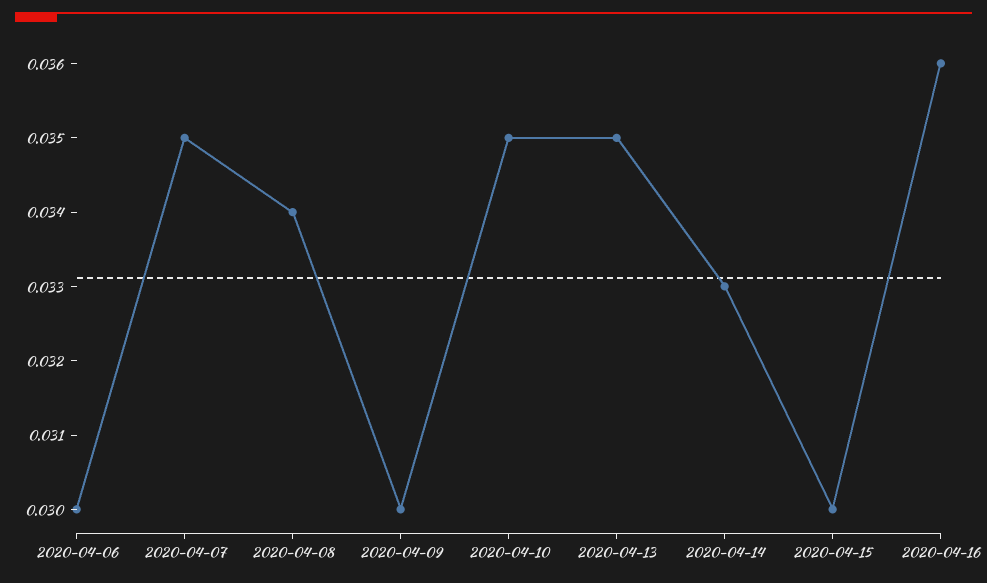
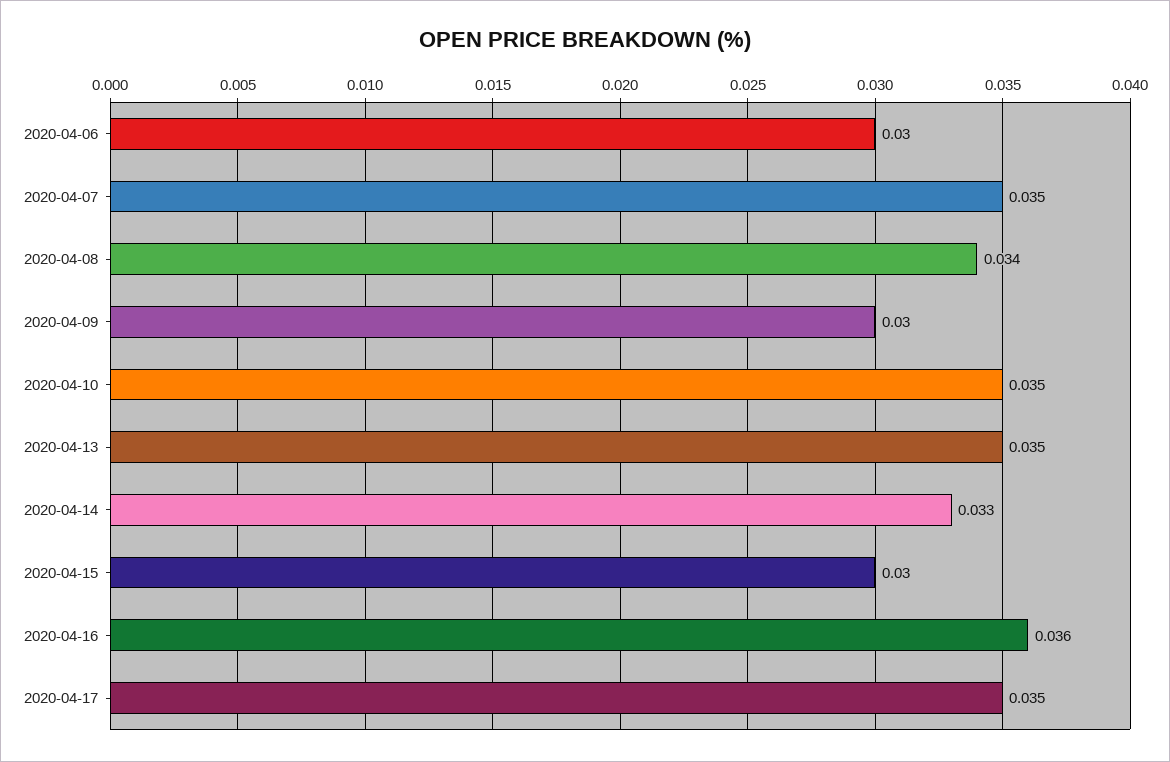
2020-04-17: none -> 0.035

